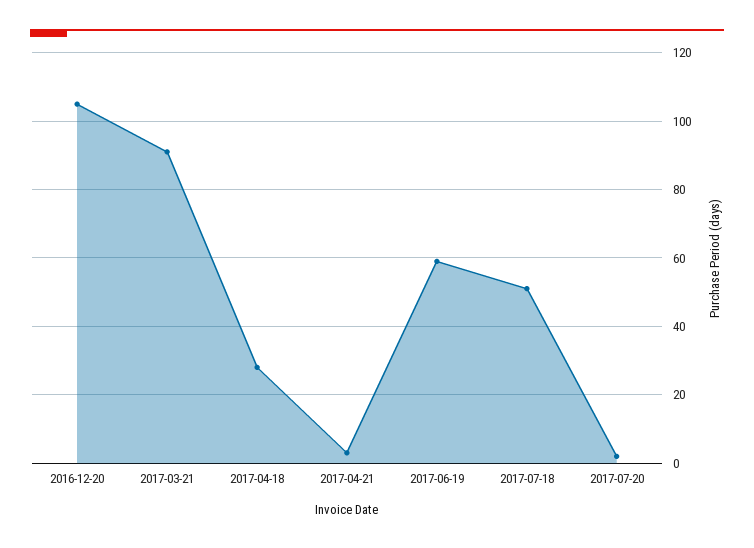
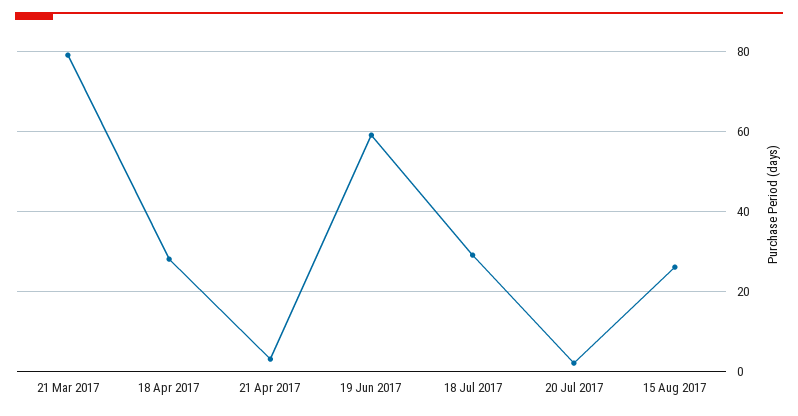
2016-12-20: 105 -> none
2017-03-21: 90 -> 80
2017-07-18: 50 -> 30
15 Aug 2017: none -> 25

